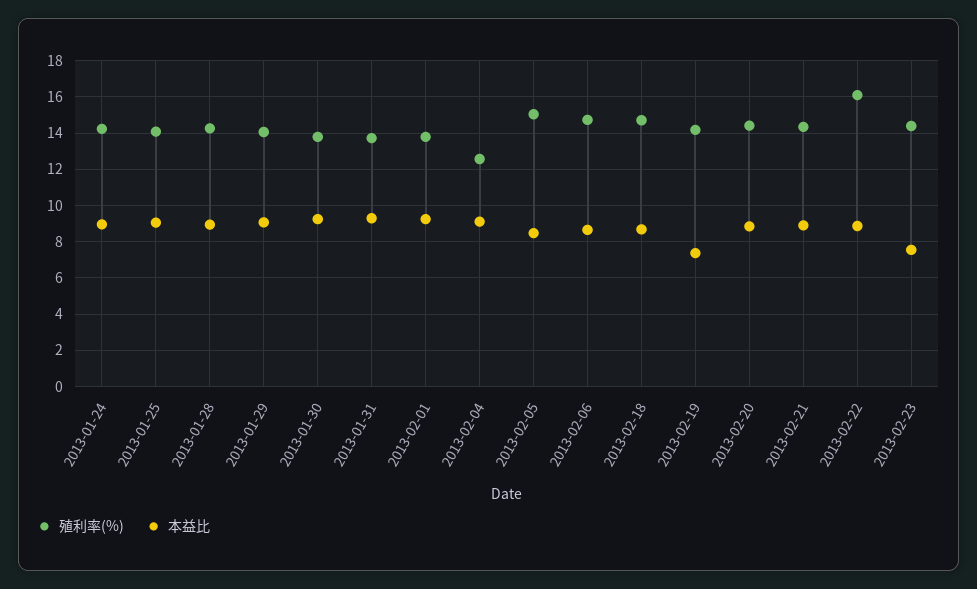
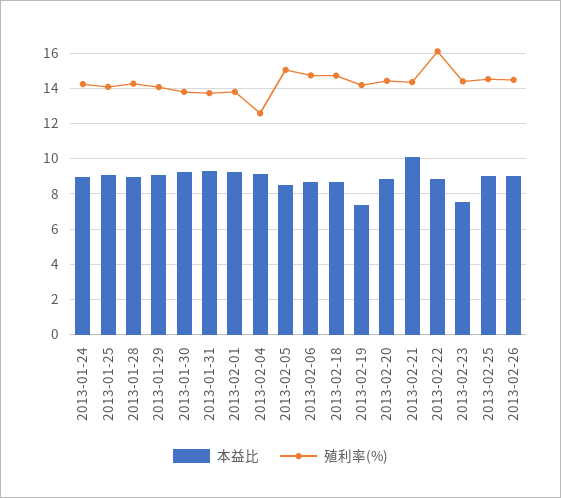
本益比, 2013-02-21: 9 -> 10
本益比, 2013-02-25: none -> 9
殖利率(%), 2013-02-25: none -> 14.5
本益比, 2013-02-26: none -> 9
殖利率(%), 2013-02-26: none -> 14.5

